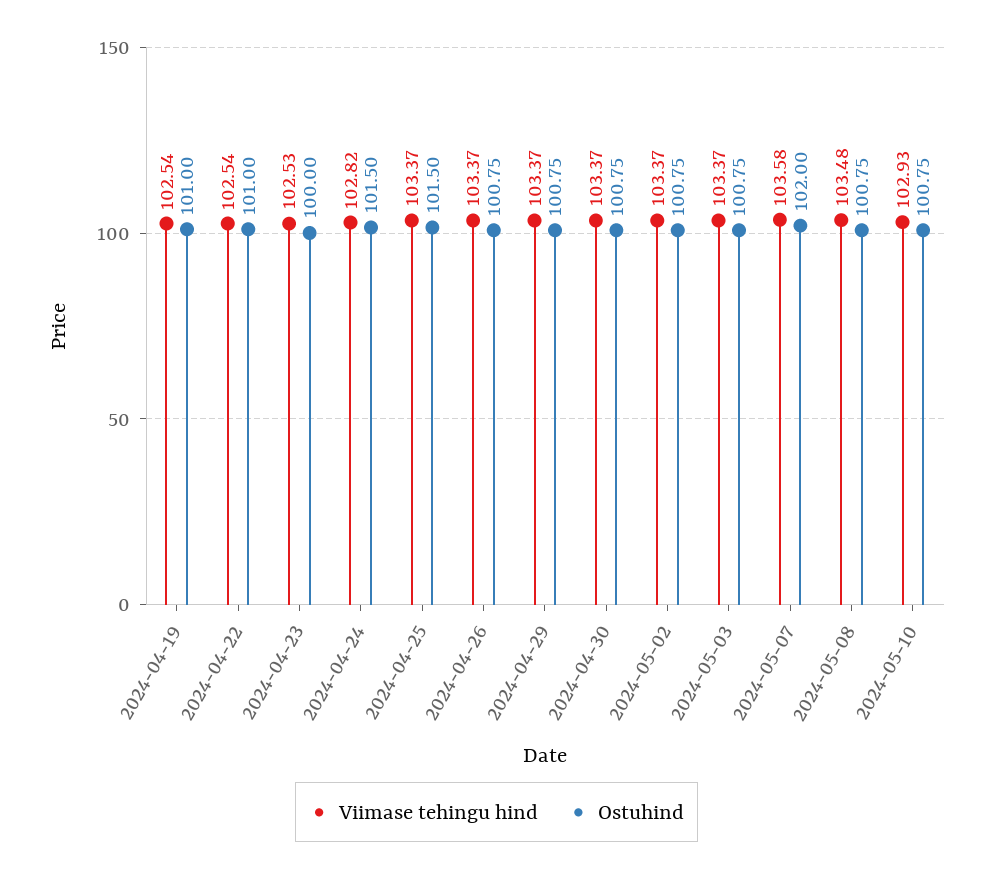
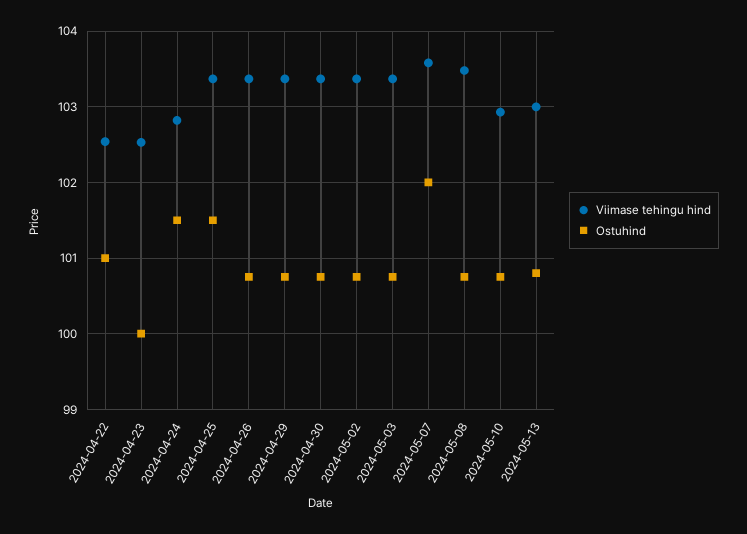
Viimase tehingu hind, 2024-04-19: 102.54 -> none
Ostuhind, 2024-04-19: 101 -> none
Viimase tehingu hind, 2024-05-13: none -> 103
Ostuhind, 2024-05-13: none -> 100.8

